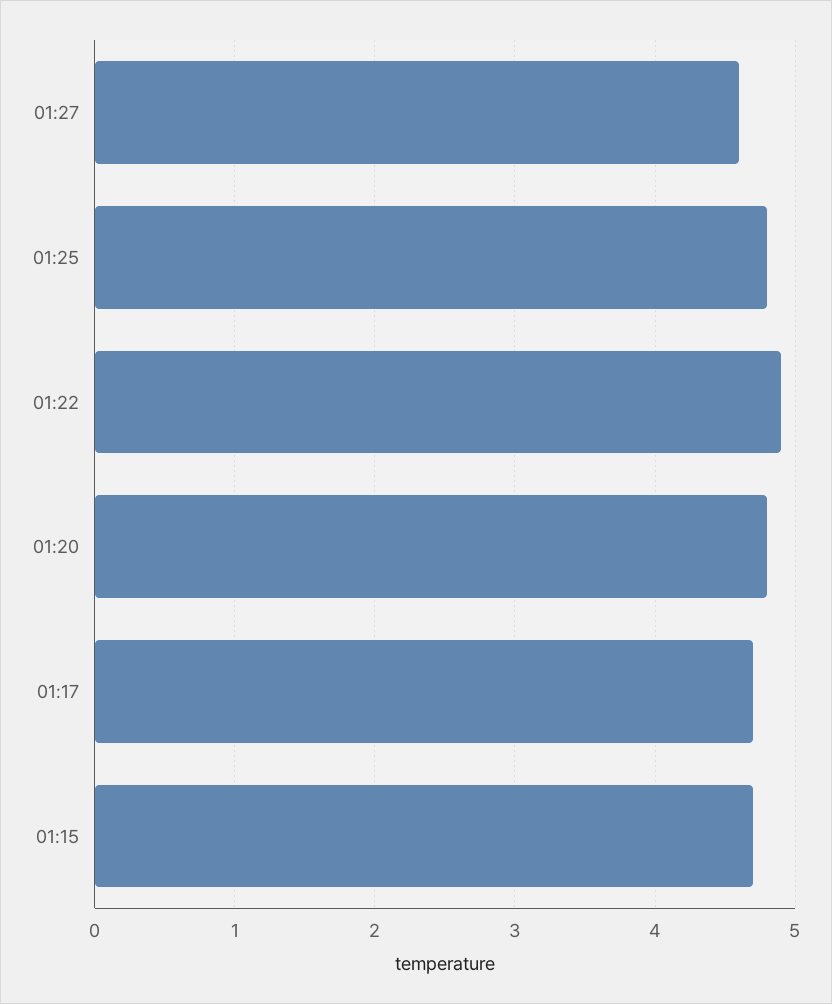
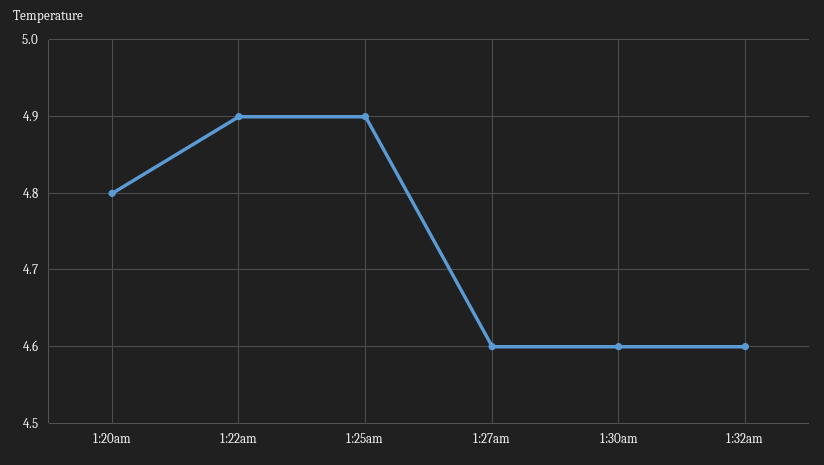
01:25: 4.8 -> 4.9
01:17: 4.7 -> none
01:15: 4.7 -> none
1:30am: none -> 4.6
1:32am: none -> 4.6

